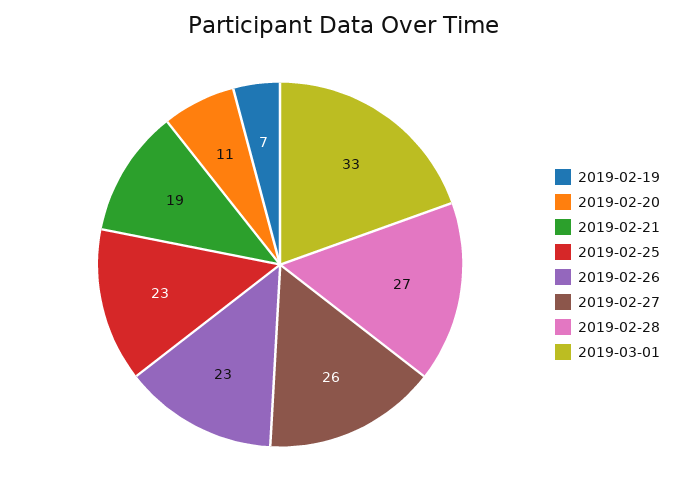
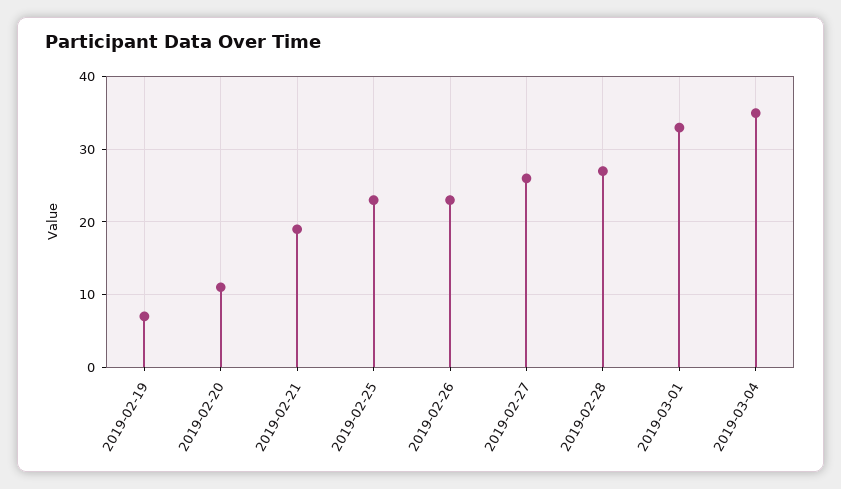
2019-03-04: none -> 35

